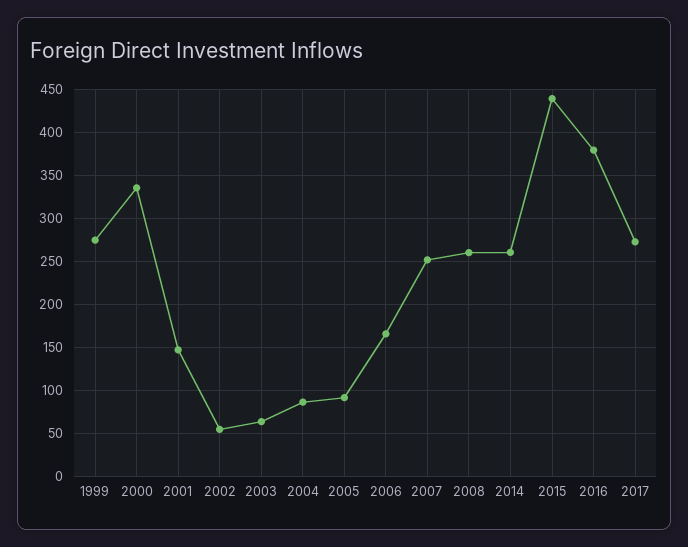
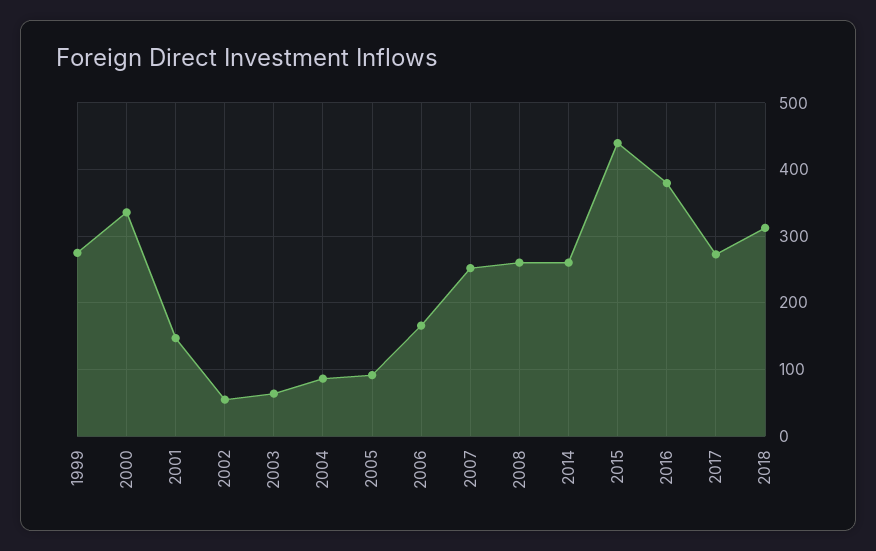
2018: none -> 310

